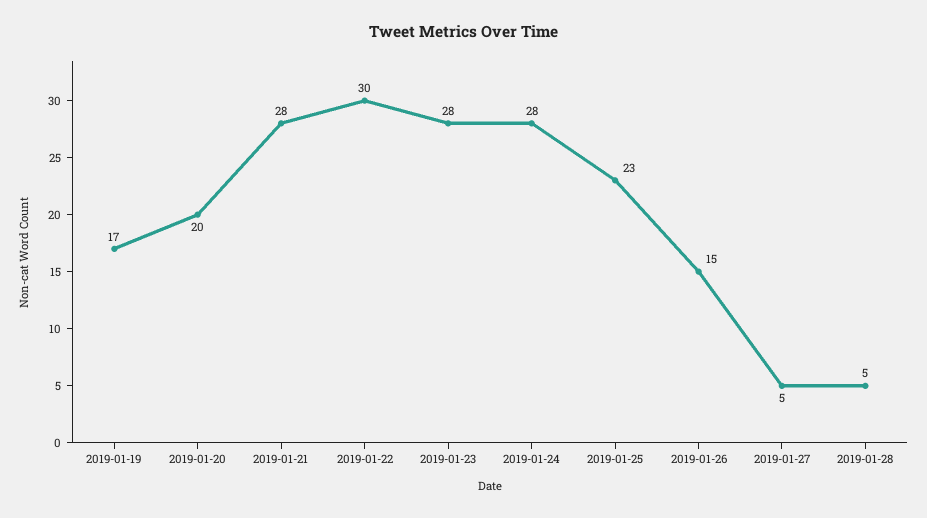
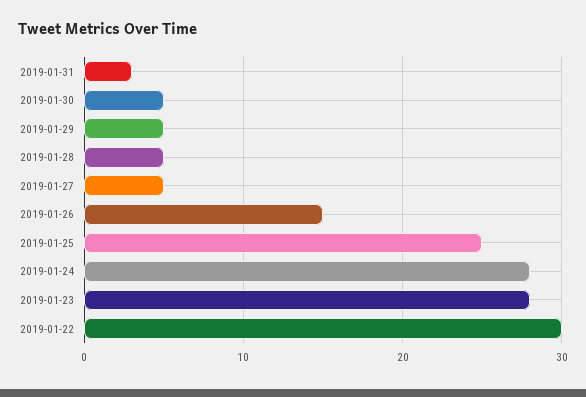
2019-01-19: 17 -> none
2019-01-20: 20 -> none
2019-01-21: 28 -> none
2019-01-25: 23 -> 25
2019-01-31: none -> 3
2019-01-30: none -> 5
2019-01-29: none -> 5

